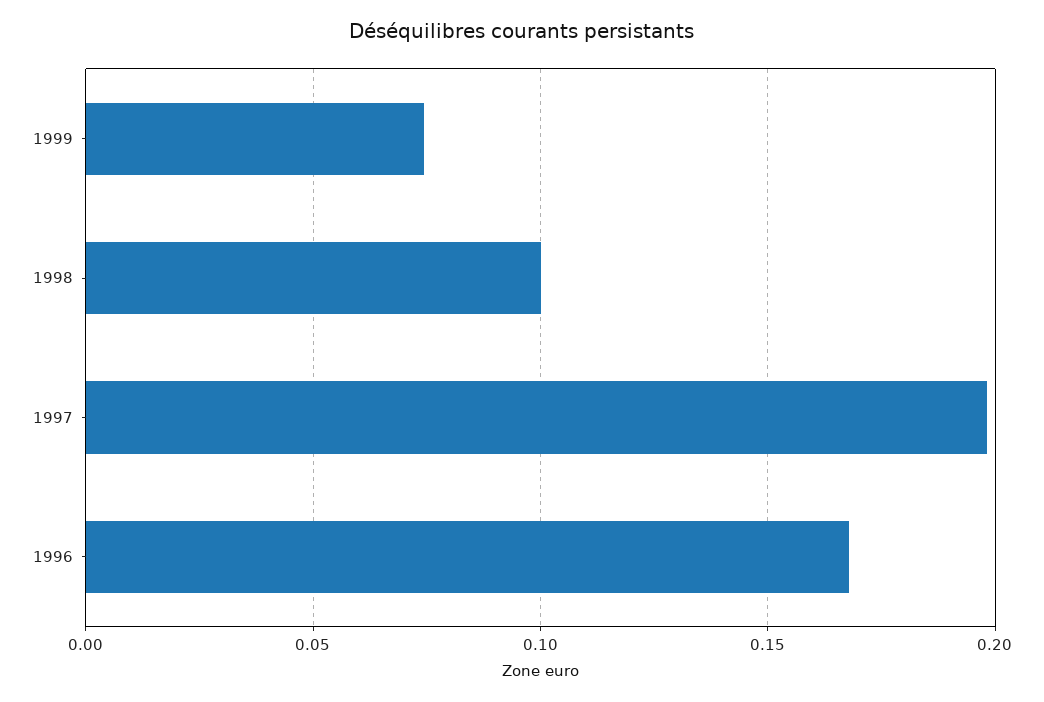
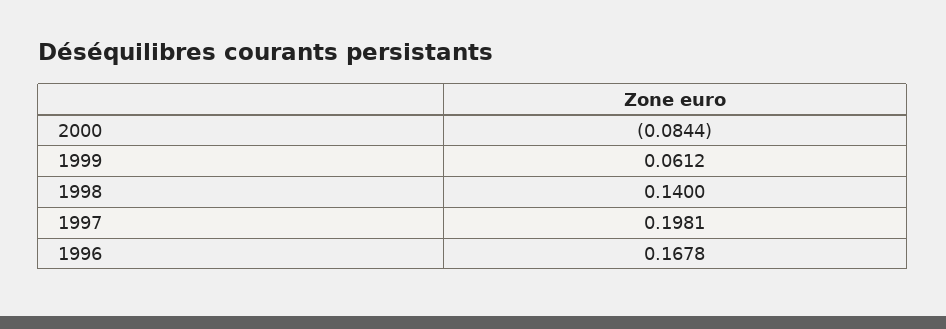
1999: 0.075 -> 0.0612
1998: 0.1 -> 0.14
2000: none -> -0.0844

